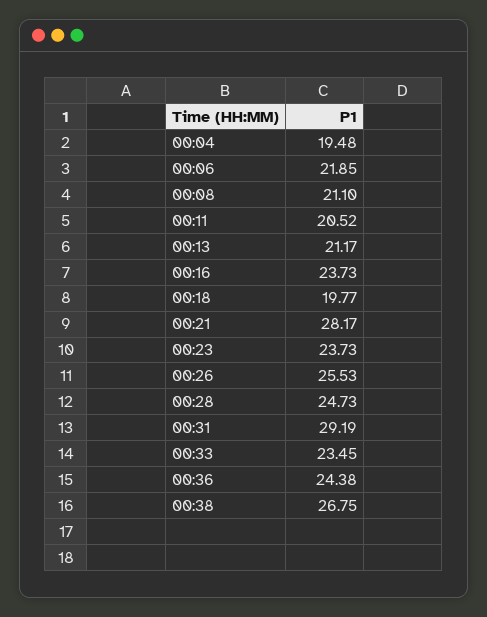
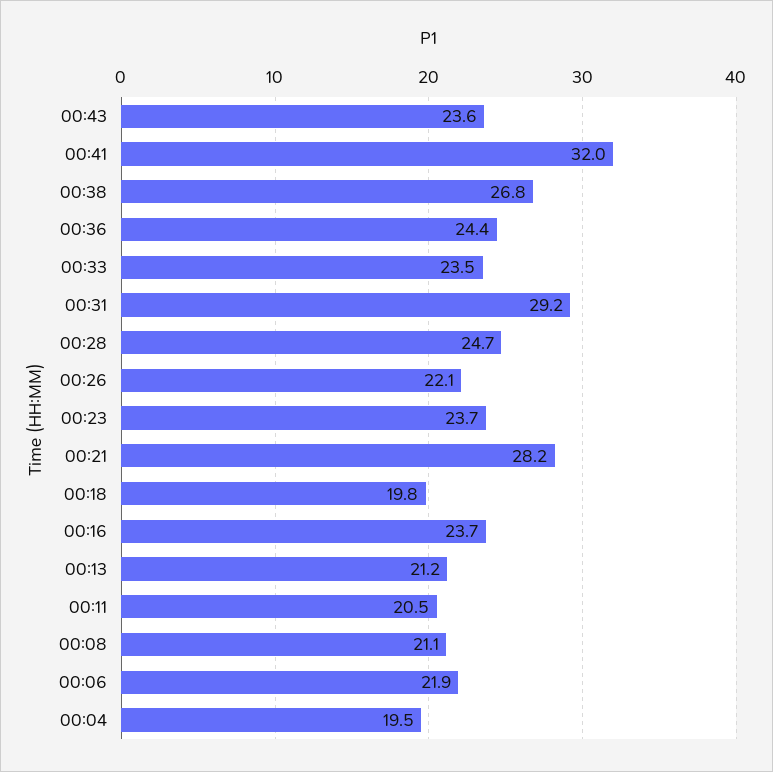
00:26: 25.53 -> 22.1
00:43: none -> 23.6
00:41: none -> 32

